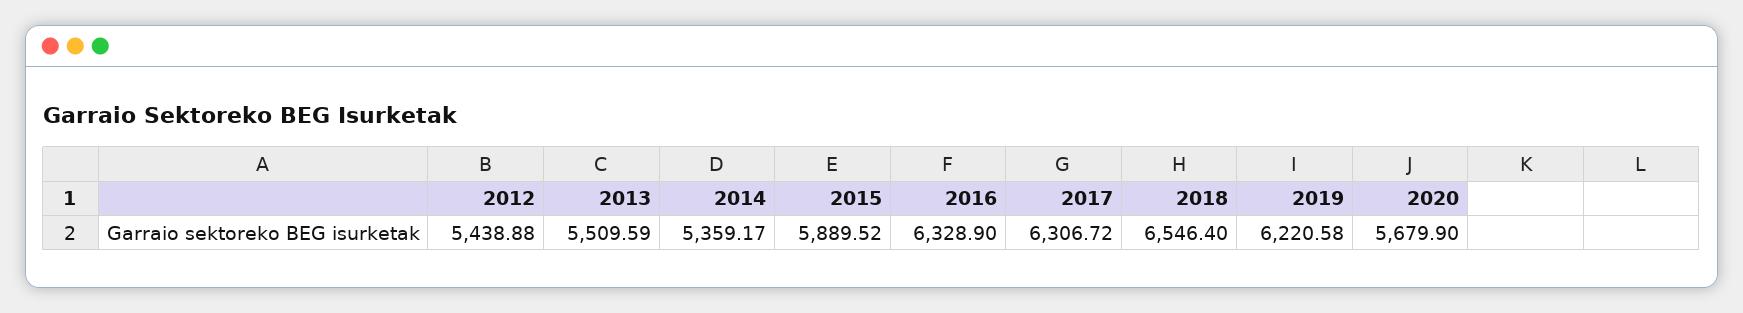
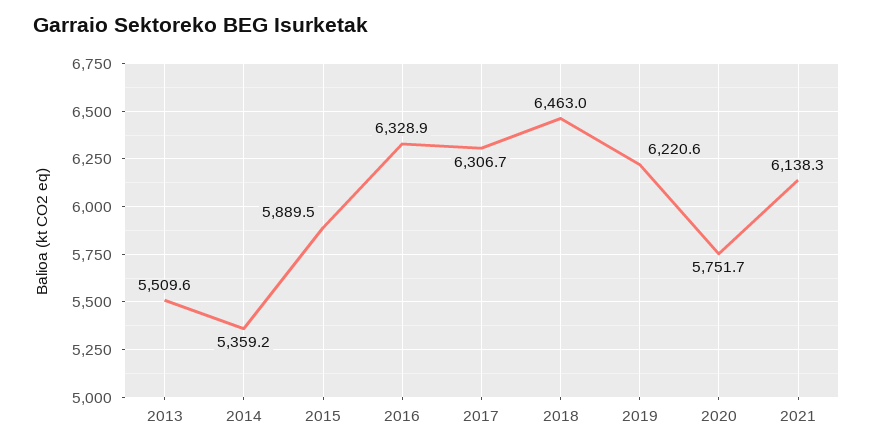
2012: 5438.88 -> none
2018: 6546.4 -> 6463
2020: 5679.9 -> 5751.7
2021: none -> 6138.3

